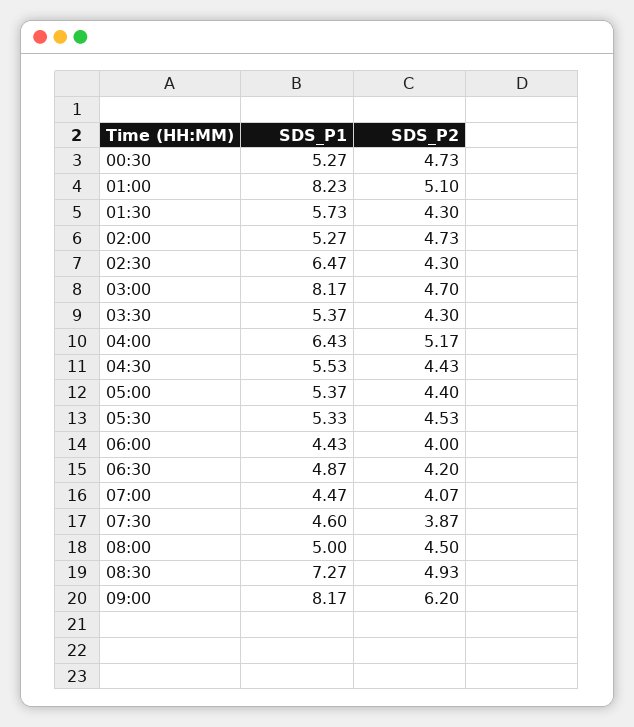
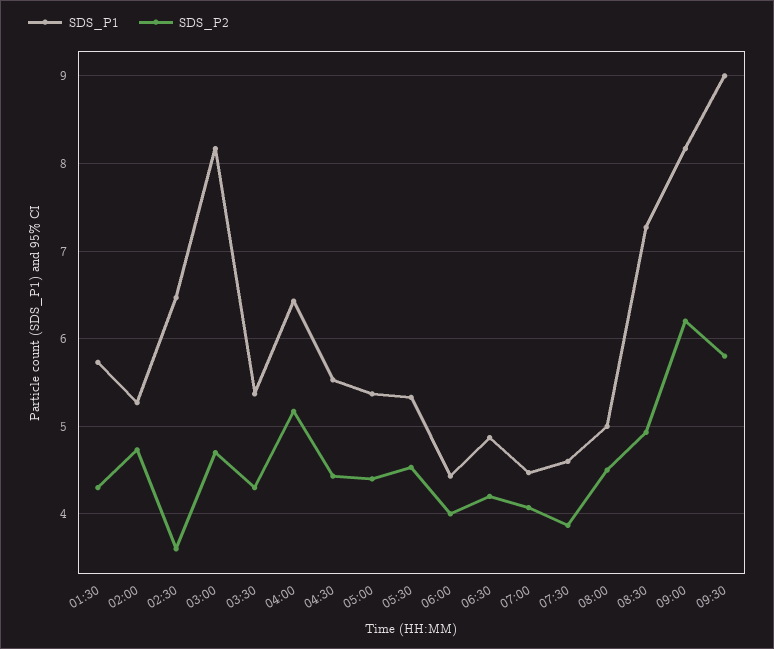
SDS_P1, 00:30: 5.27 -> none
SDS_P2, 00:30: 4.73 -> none
SDS_P1, 01:00: 8.23 -> none
SDS_P2, 01:00: 5.1 -> none
SDS_P2, 02:30: 4.3 -> 3.6
SDS_P1, 09:30: none -> 9
SDS_P2, 09:30: none -> 5.8

